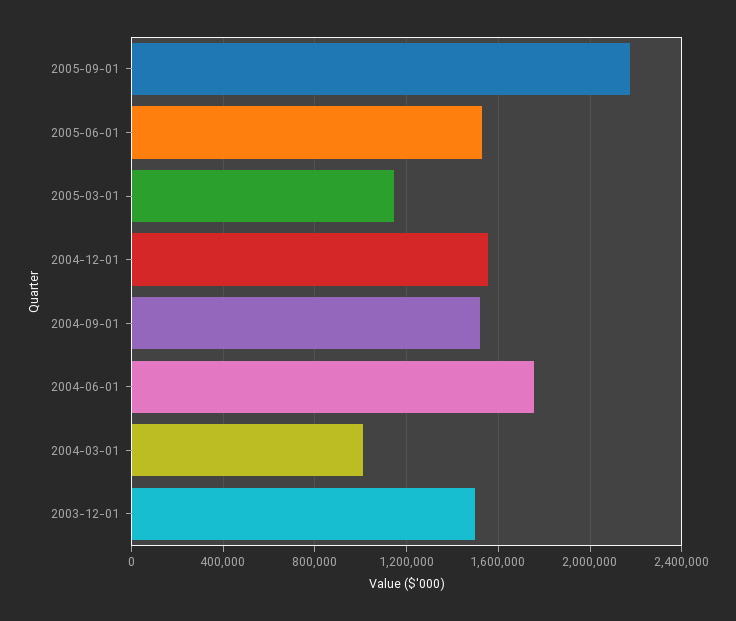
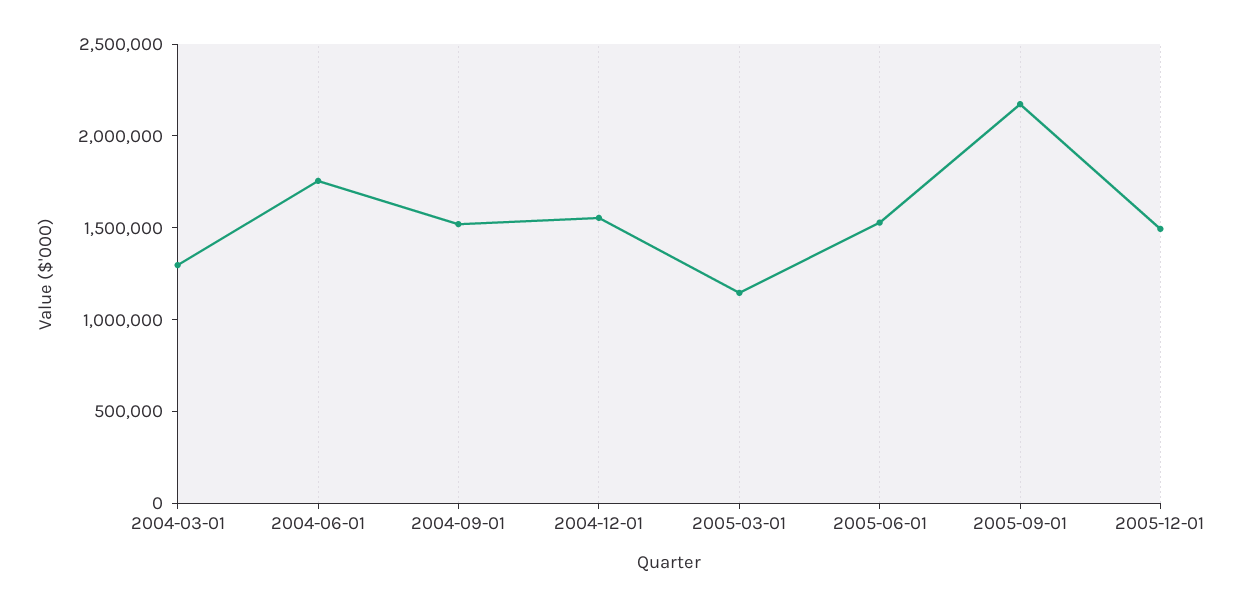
2004-03-01: 1000000 -> 1300000
2003-12-01: 1500000 -> none
2005-12-01: none -> 1500000

